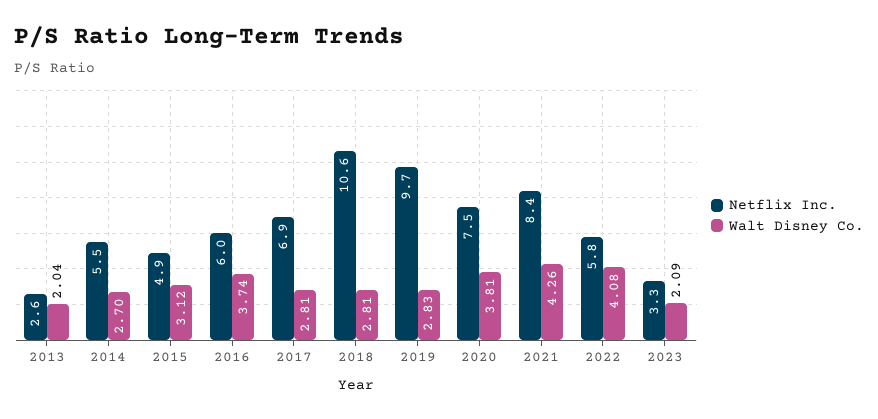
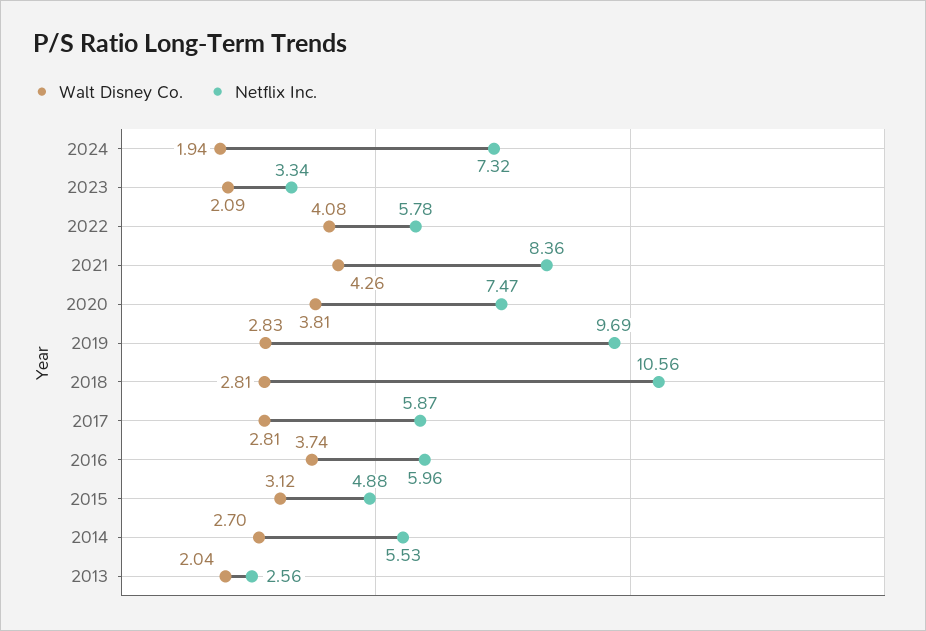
Netflix Inc., 2017: 6.9 -> 5.87
Walt Disney Co., 2024: none -> 1.94
Netflix Inc., 2024: none -> 7.32

